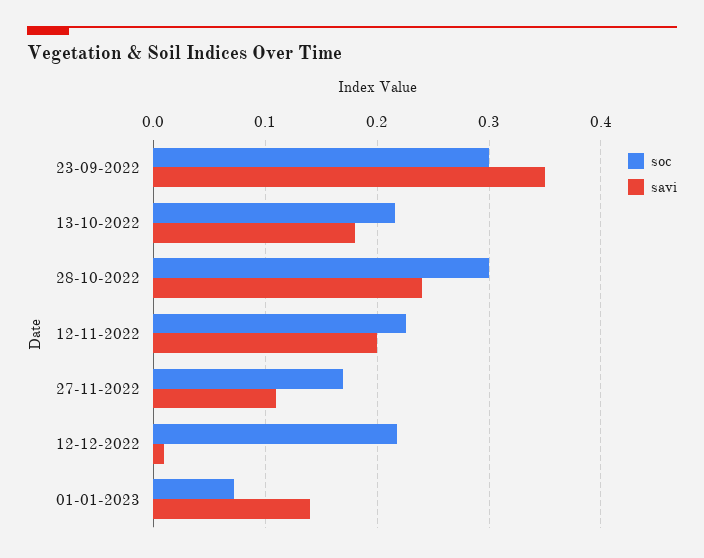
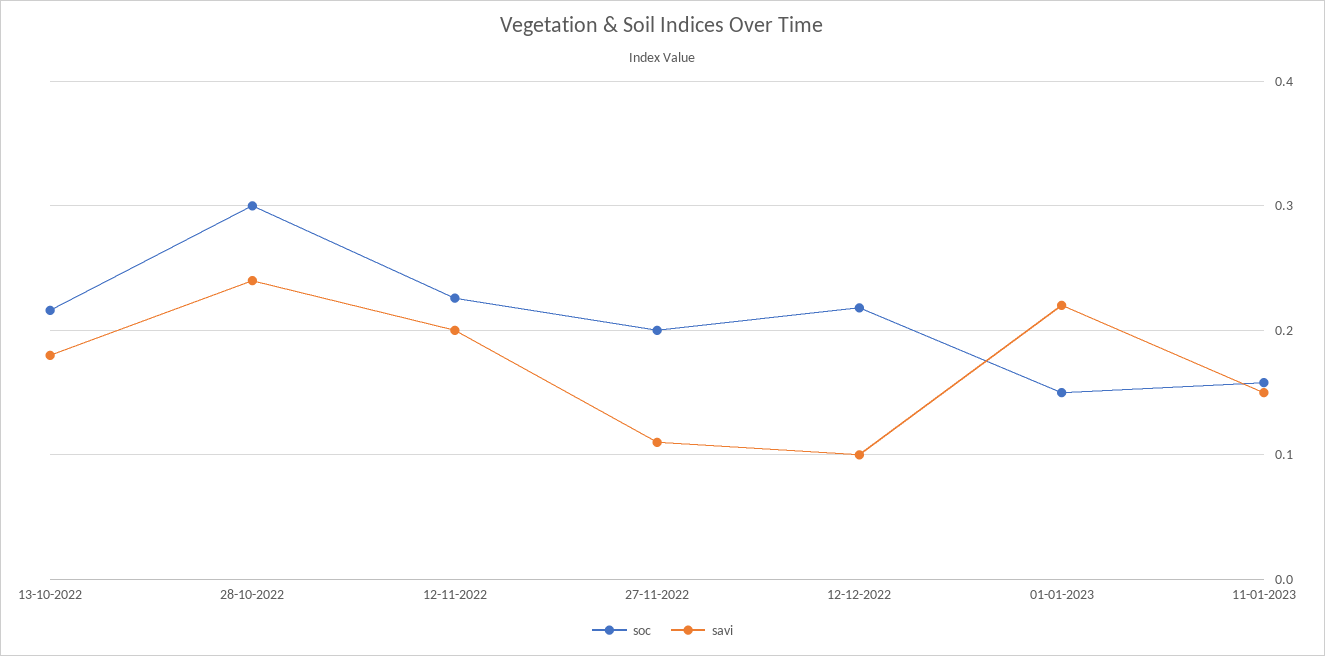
soc, 23-09-2022: 0.3 -> none
savi, 23-09-2022: 0.35 -> none
soc, 27-11-2022: 0.17 -> 0.2
savi, 12-12-2022: 0.01 -> 0.1
soc, 01-01-2023: 0.07 -> 0.15
savi, 01-01-2023: 0.14 -> 0.22
soc, 11-01-2023: none -> 0.16
savi, 11-01-2023: none -> 0.15

